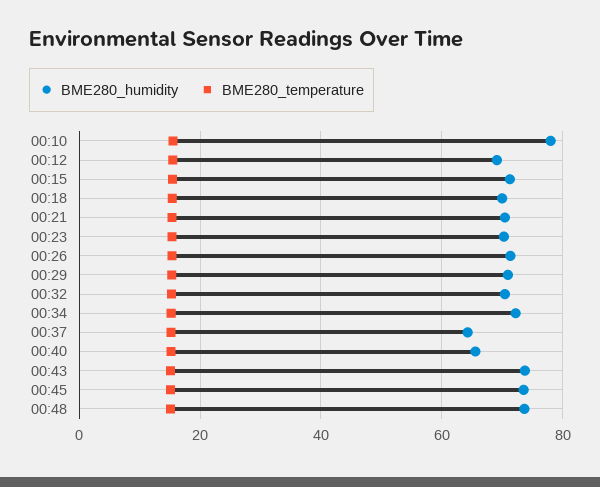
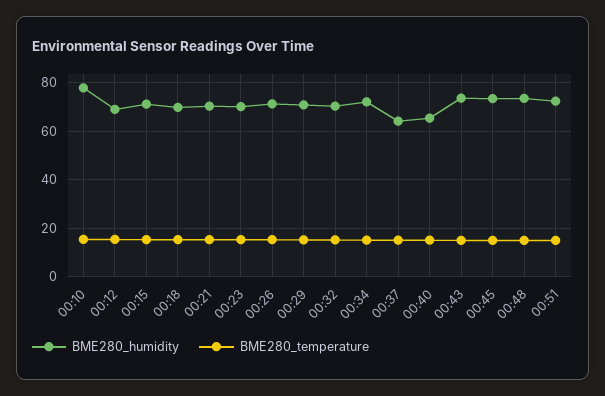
BME280_humidity, 00:51: none -> 72.5
BME280_temperature, 00:51: none -> 15

